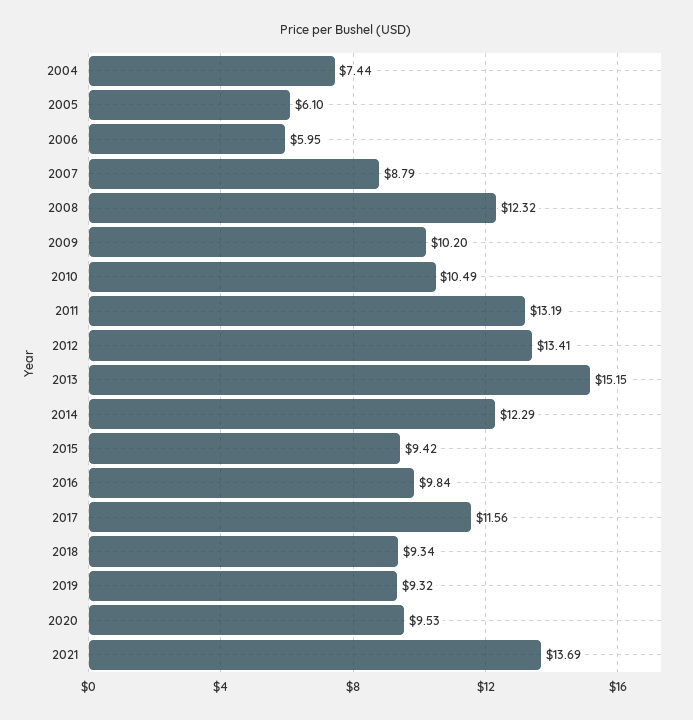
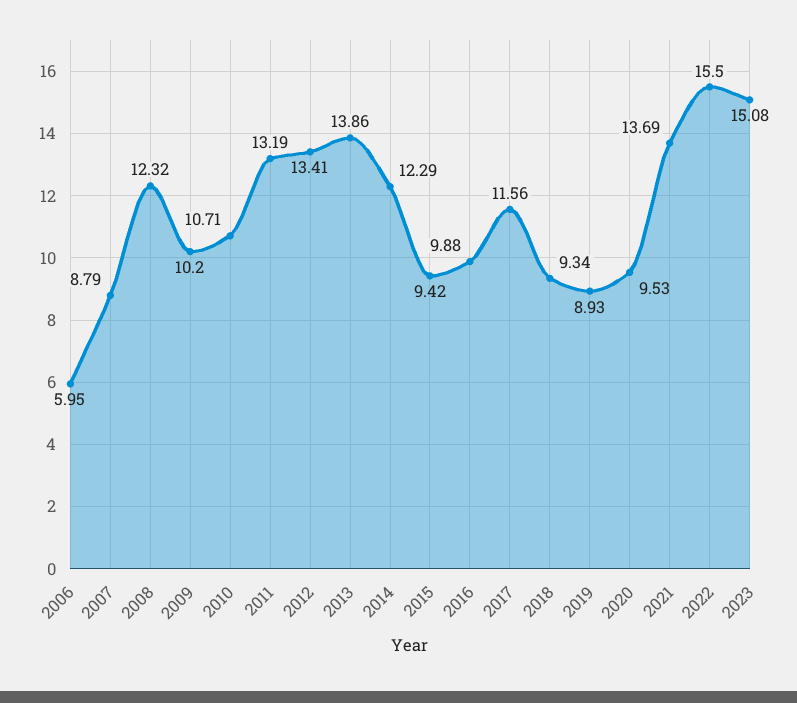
2004: 7.44 -> none
2005: 6.1 -> none
2010: 10.49 -> 10.71
2013: 15.15 -> 13.86
2016: 9.84 -> 9.88
2019: 9.32 -> 8.93
2022: none -> 15.5
2023: none -> 15.08

